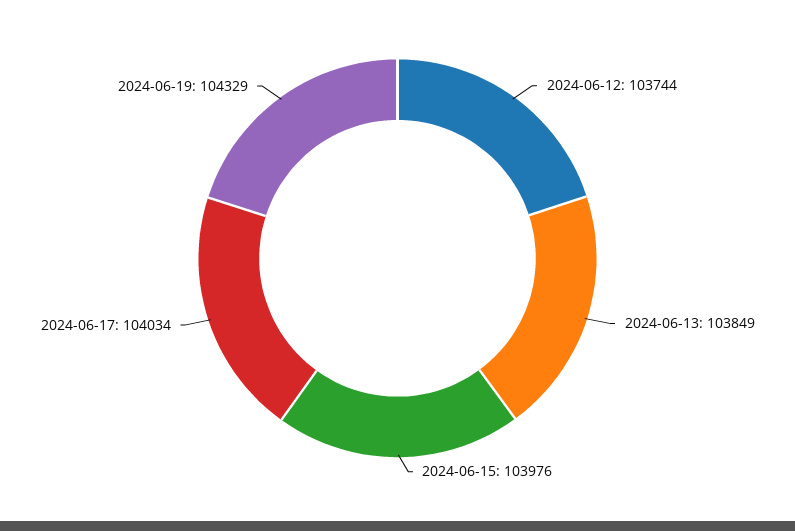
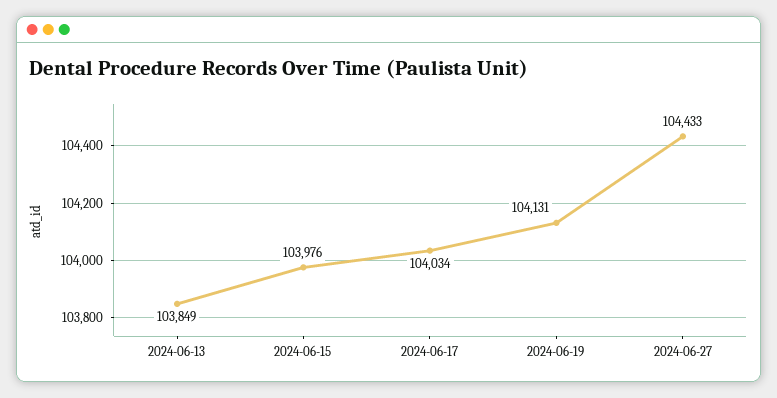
2024-06-12: 103744 -> none
2024-06-19: 104329 -> 104131
2024-06-27: none -> 104433

